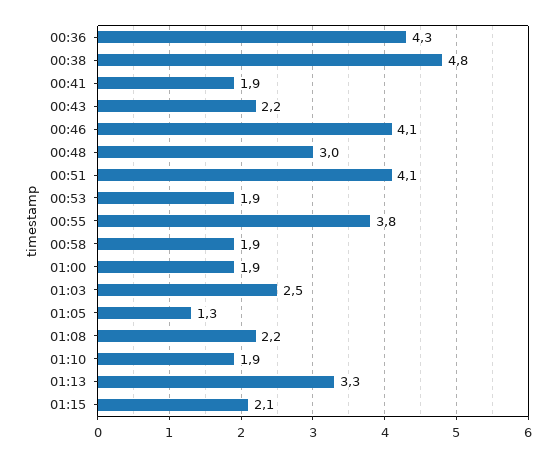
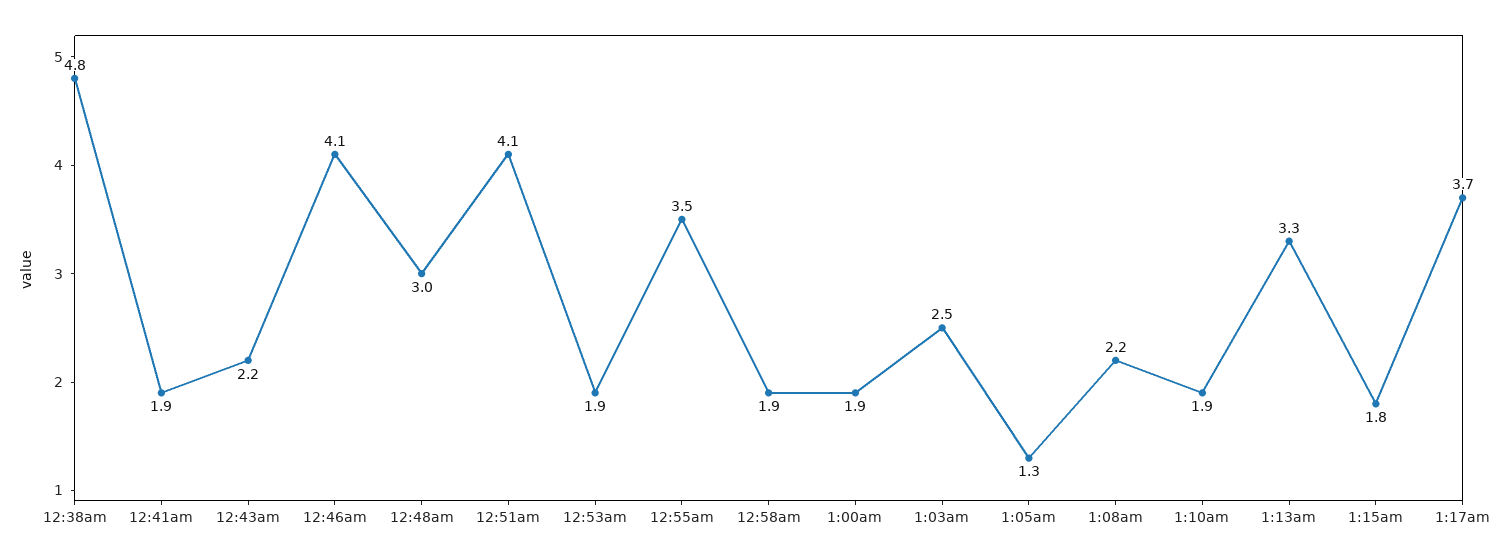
00:36: 4.3 -> none
00:55: 3.8 -> 3.5
01:15: 2.1 -> 1.8
1:17am: none -> 3.7

